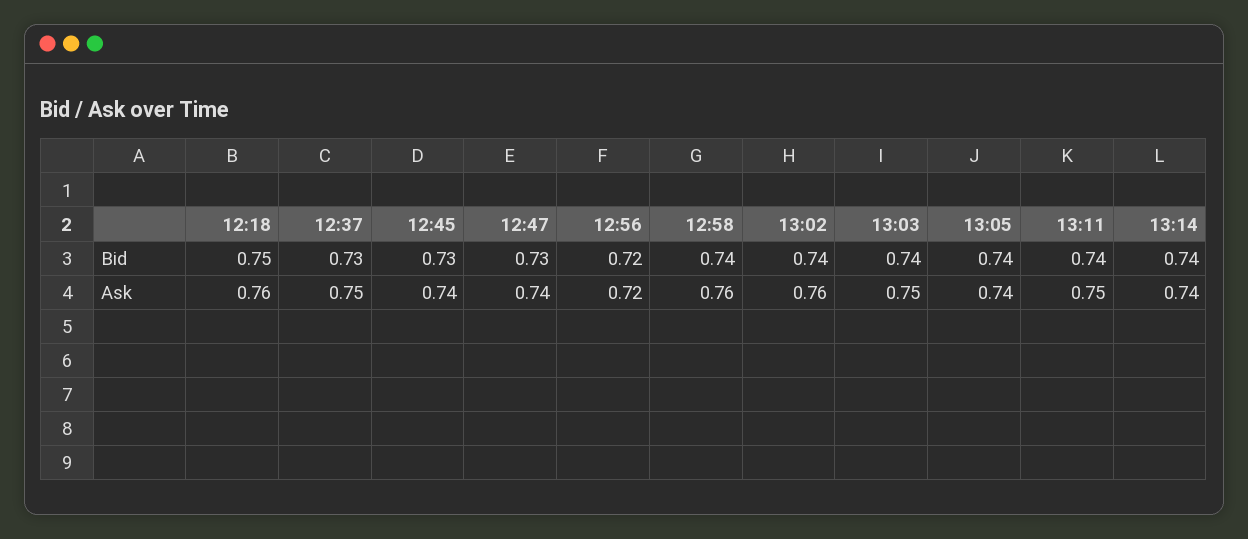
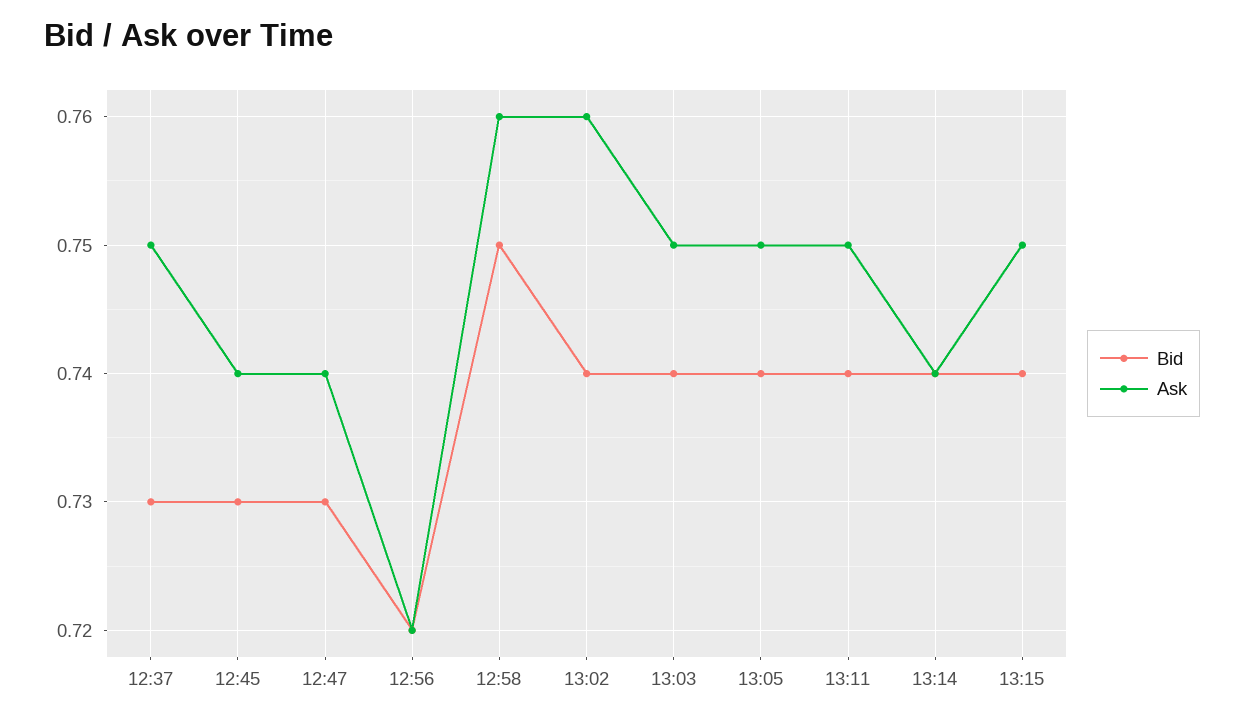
Bid, 12:18: 0.75 -> none
Bid, 12:58: 0.74 -> 0.75
Ask, 12:18: 0.76 -> none
Ask, 13:05: 0.74 -> 0.75
Bid, 13:15: none -> 0.74
Ask, 13:15: none -> 0.75

